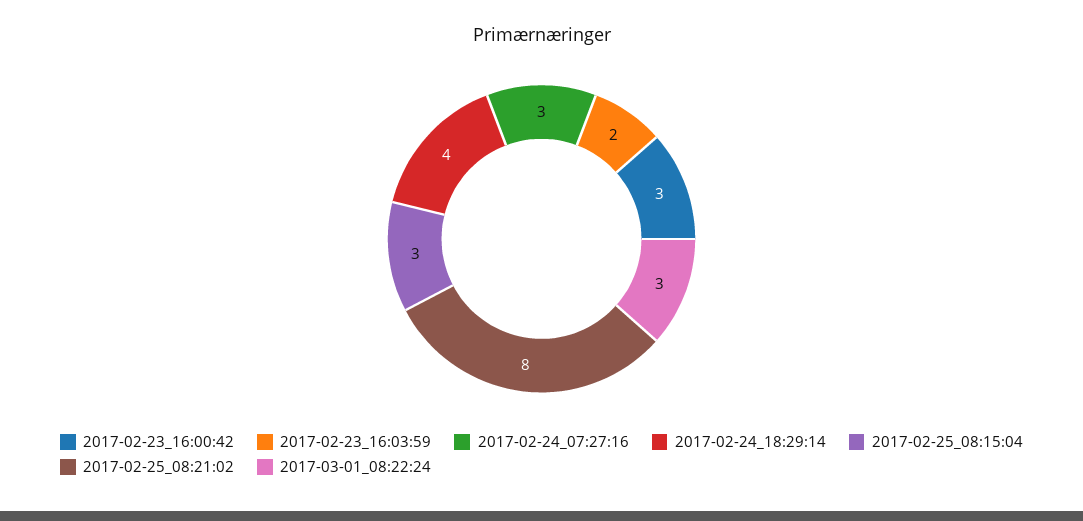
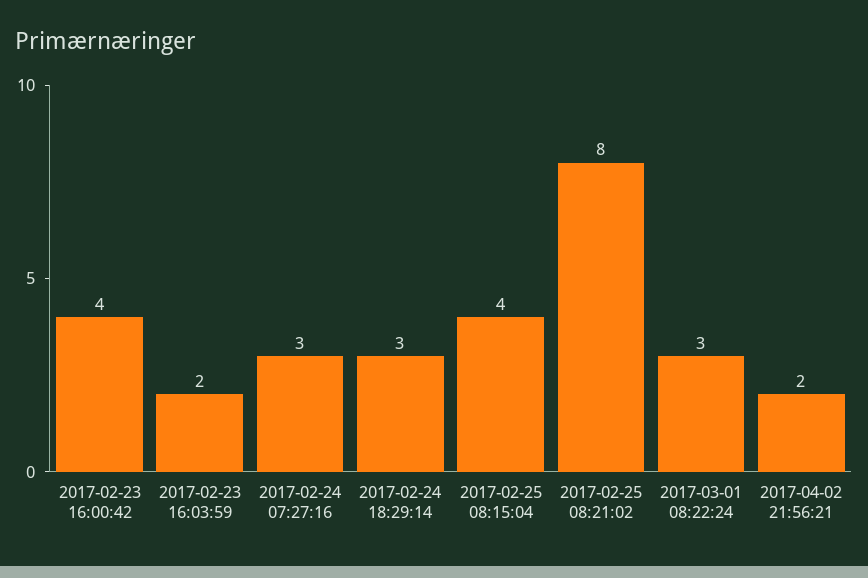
2017-02-23_16:00:42: 3 -> 4
2017-02-24_18:29:14: 4 -> 3
2017-02-25_08:15:04: 3 -> 4
2017-04-02 21:56:21: none -> 2

